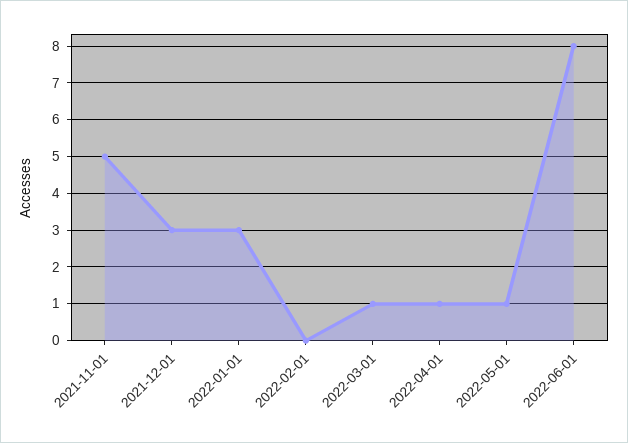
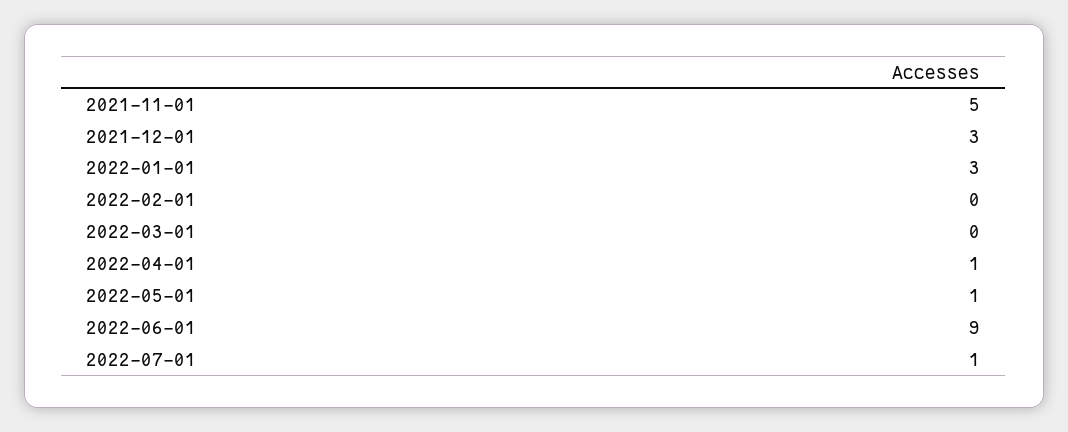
2022-03-01: 1 -> 0
2022-06-01: 8 -> 9
2022-07-01: none -> 1

